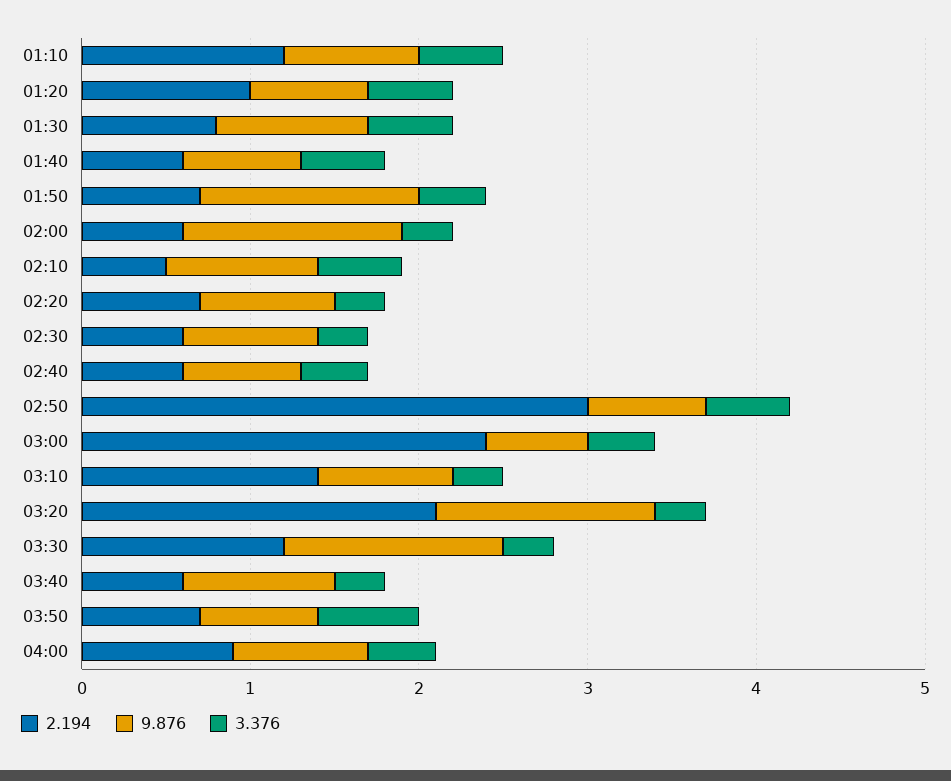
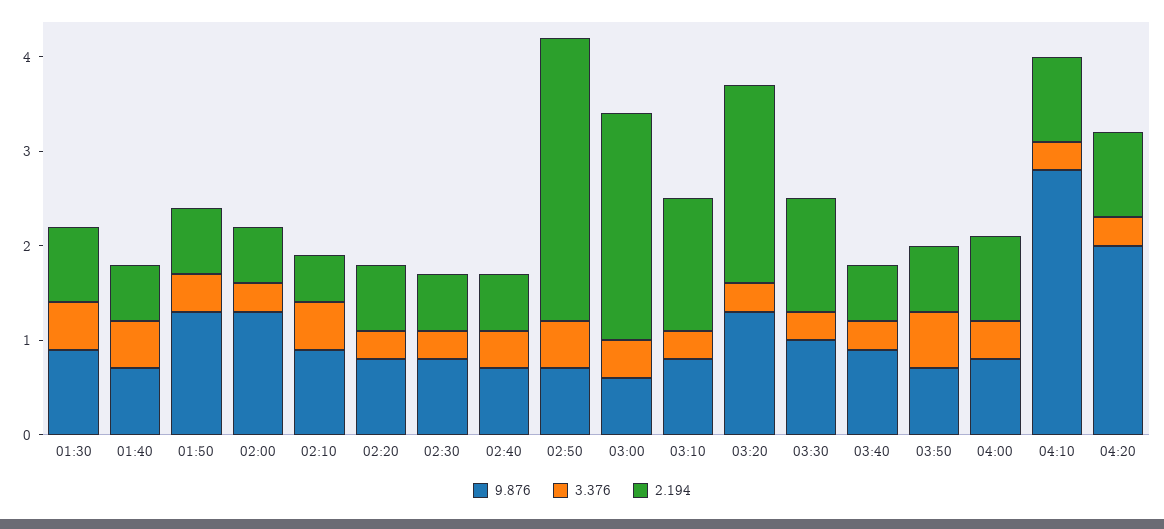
2.194, 01:10: 1.2 -> none
9.876, 01:10: 0.8 -> none
3.376, 01:10: 0.5 -> none
2.194, 01:20: 1 -> none
9.876, 01:20: 0.7 -> none
3.376, 01:20: 0.5 -> none
9.876, 03:30: 1.3 -> 1
9.876, 04:10: none -> 2.8
3.376, 04:10: none -> 0.3
2.194, 04:10: none -> 0.9
9.876, 04:20: none -> 2
3.376, 04:20: none -> 0.3
2.194, 04:20: none -> 0.9

